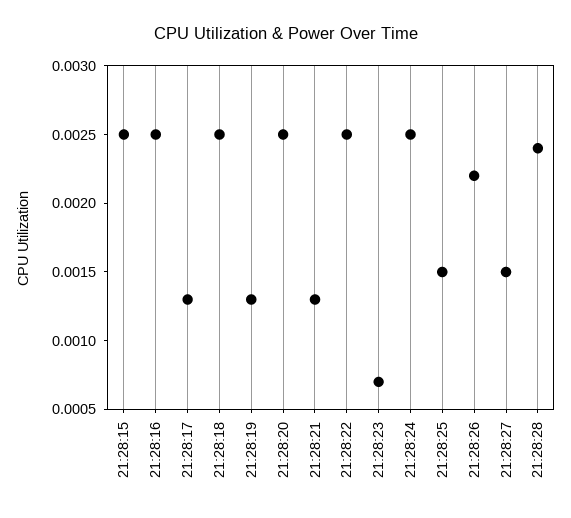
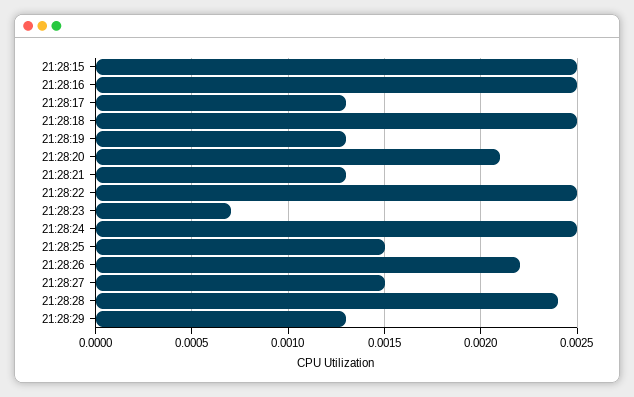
21:28:20: 0.0025 -> 0.0021
21:28:29: none -> 0.0013

